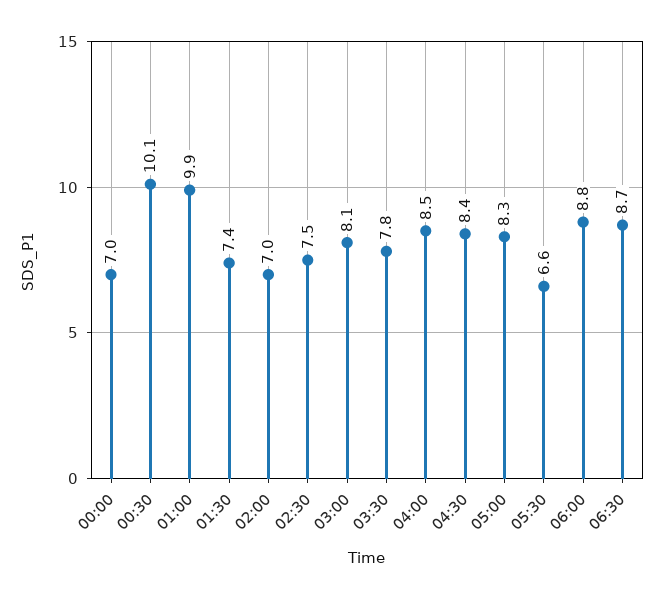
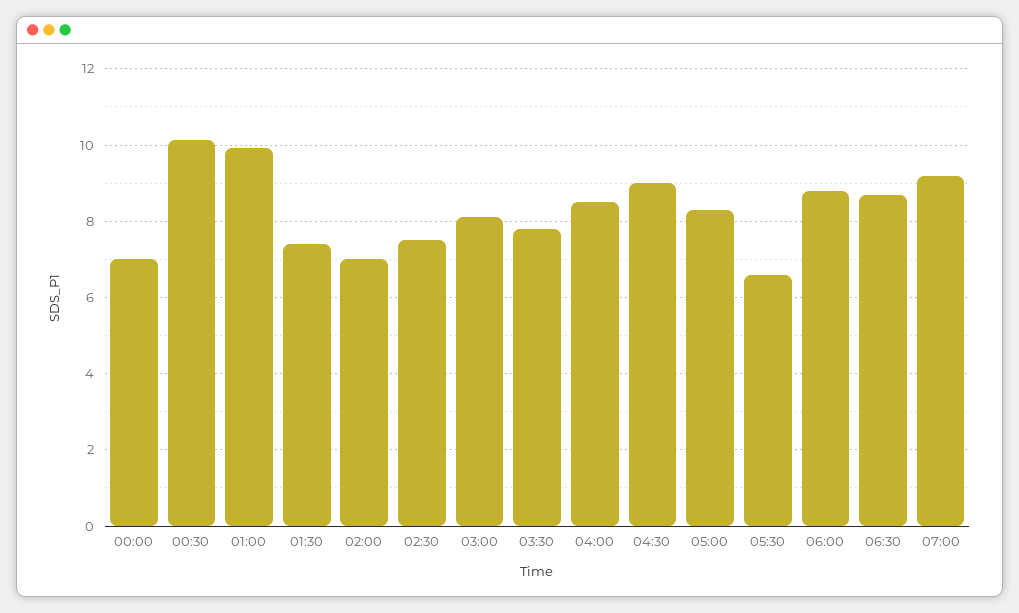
04:30: 8.4 -> 9
07:00: none -> 9.2

